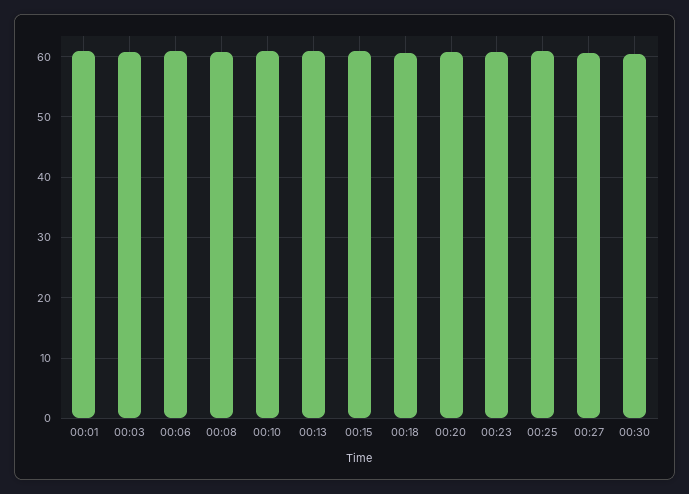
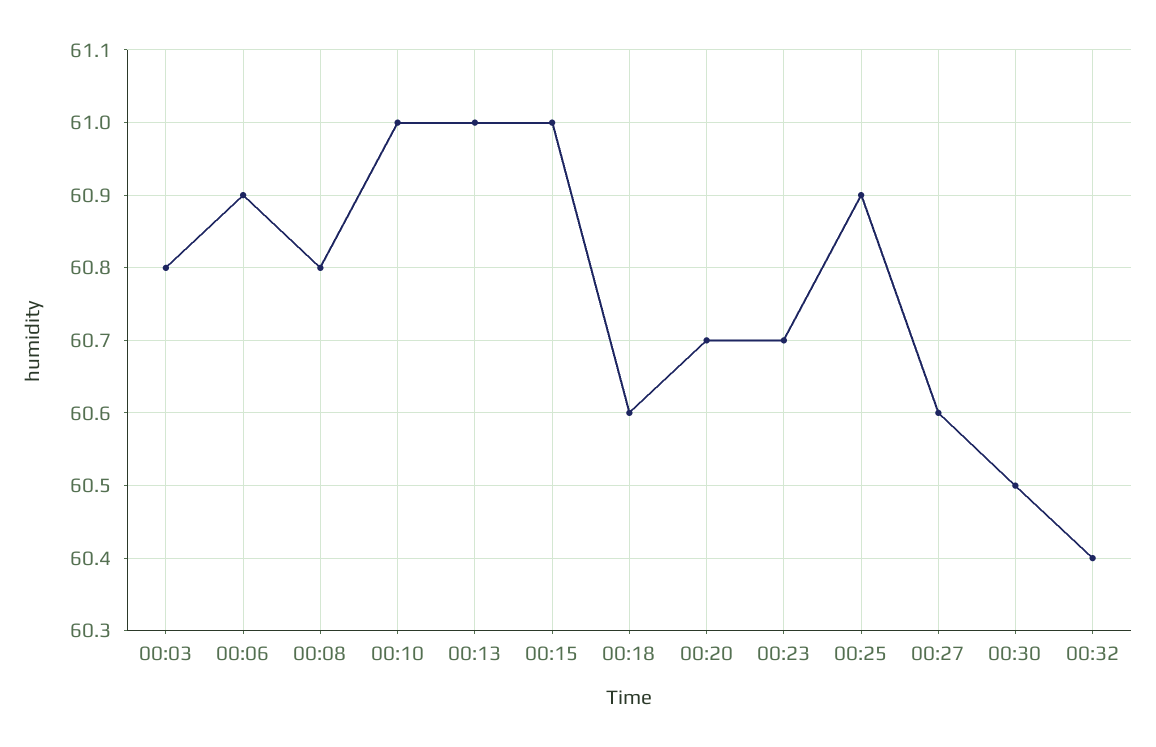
00:01: 61 -> none
00:32: none -> 60.4

